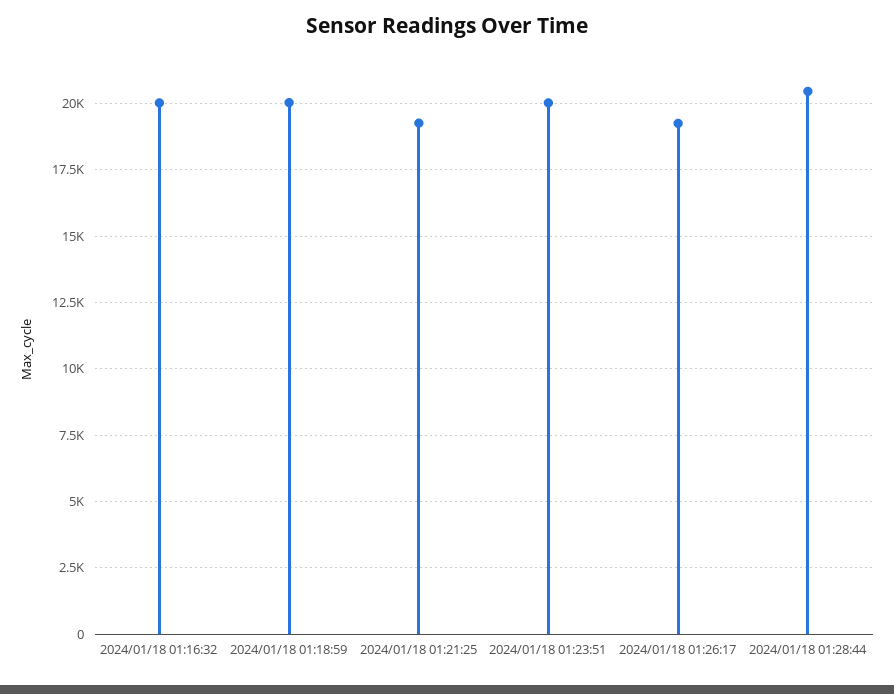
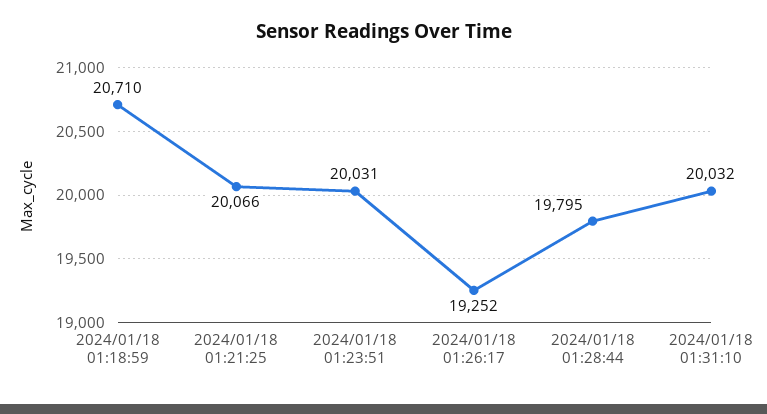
2024/01/18 01:16:32: 20000 -> none
2024/01/18 01:18:59: 20000 -> 20710
2024/01/18 01:21:25: 19250 -> 20066
2024/01/18 01:28:44: 20500 -> 19795
2024/01/18 01:31:10: none -> 20032

